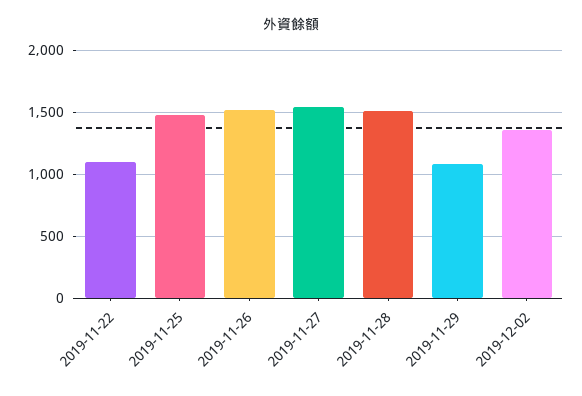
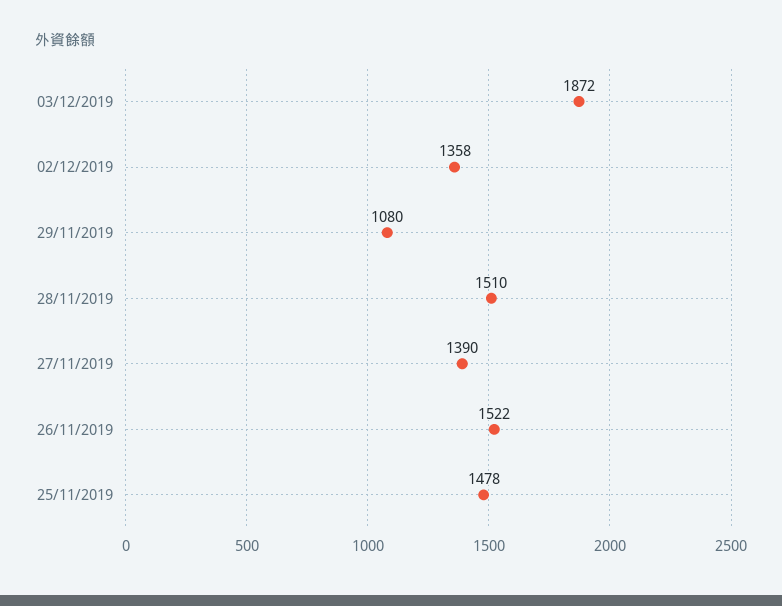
2019-11-22: 1100 -> none
2019-11-27: 1550 -> 1390
03/12/2019: none -> 1872

